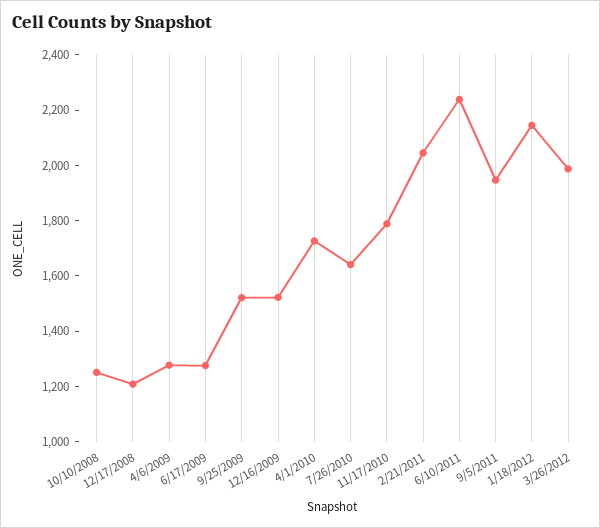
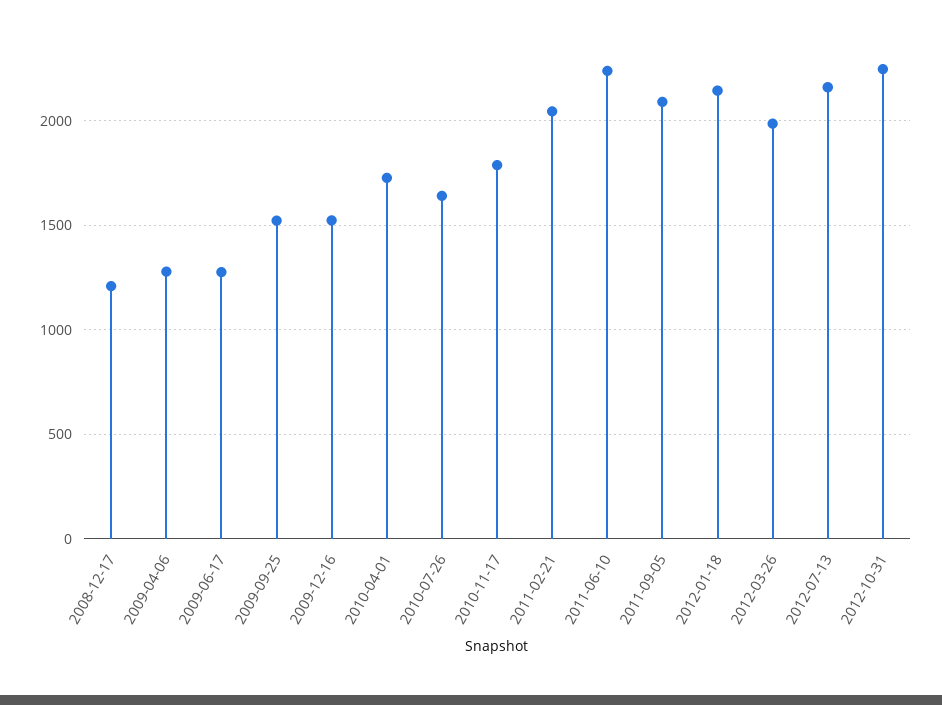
10/10/2008: 1250 -> none
9/5/2011: 1950 -> 2100
2012-07-13: none -> 2150
2012-10-31: none -> 2250

